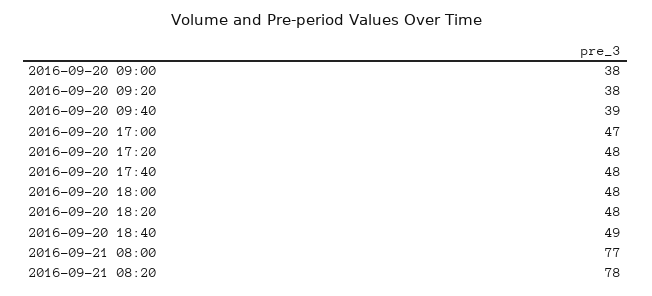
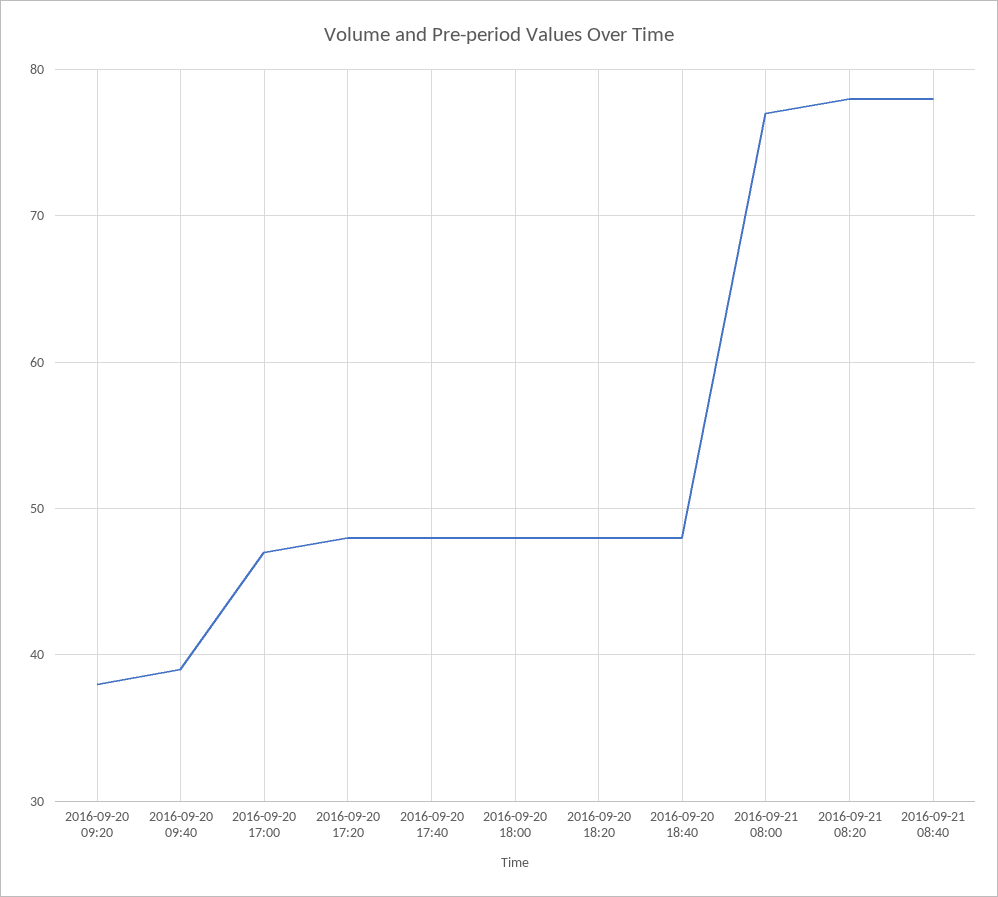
2016-09-20 09:00: 38 -> none
2016-09-20 18:40: 49 -> 48
2016-09-21 08:40: none -> 78

